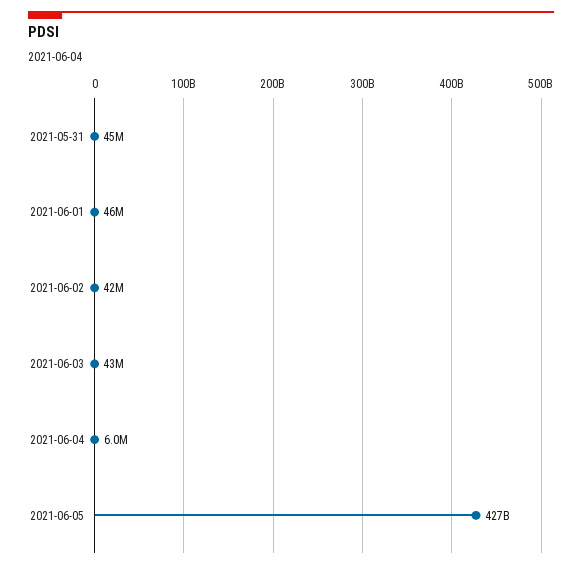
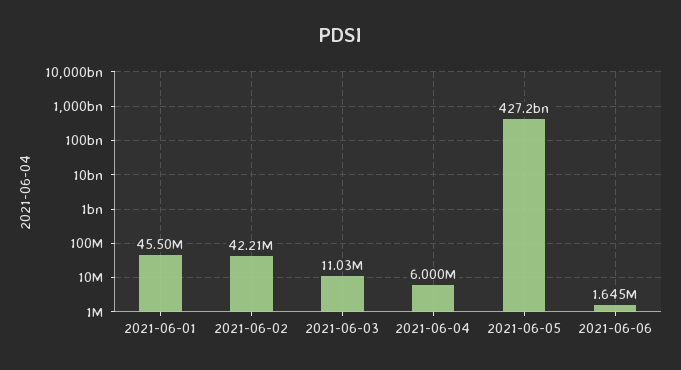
2021-05-31: 45000000 -> none
2021-06-03: 43000000 -> 11030000
2021-06-06: none -> 1645000

